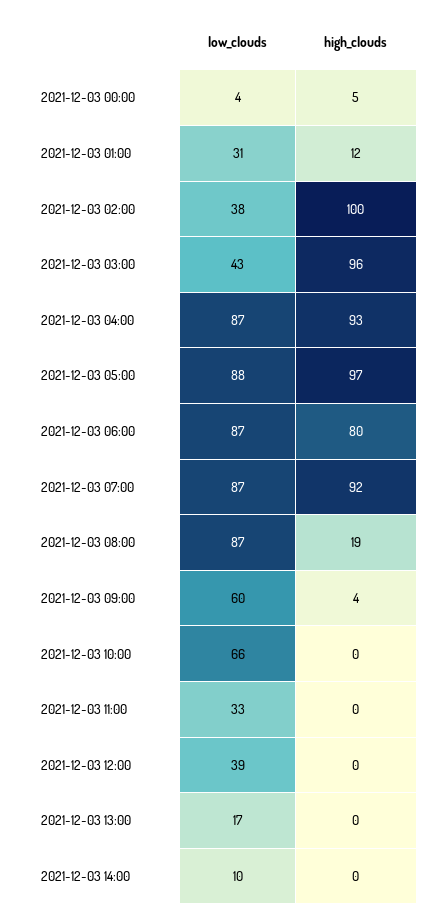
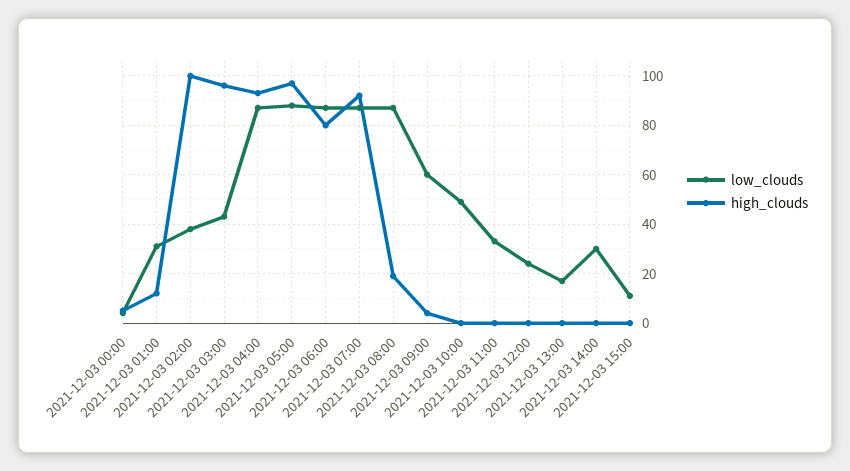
low_clouds, 2021-12-03 10:00: 66 -> 50
low_clouds, 2021-12-03 12:00: 39 -> 25
low_clouds, 2021-12-03 14:00: 10 -> 30
low_clouds, 2021-12-03 15:00: none -> 10
high_clouds, 2021-12-03 15:00: none -> 0

